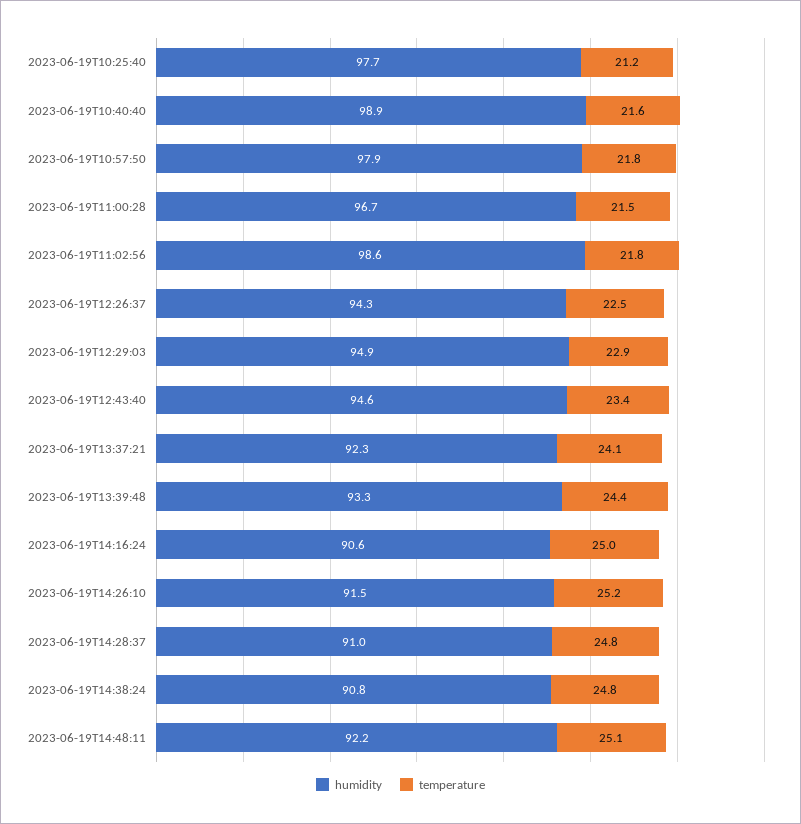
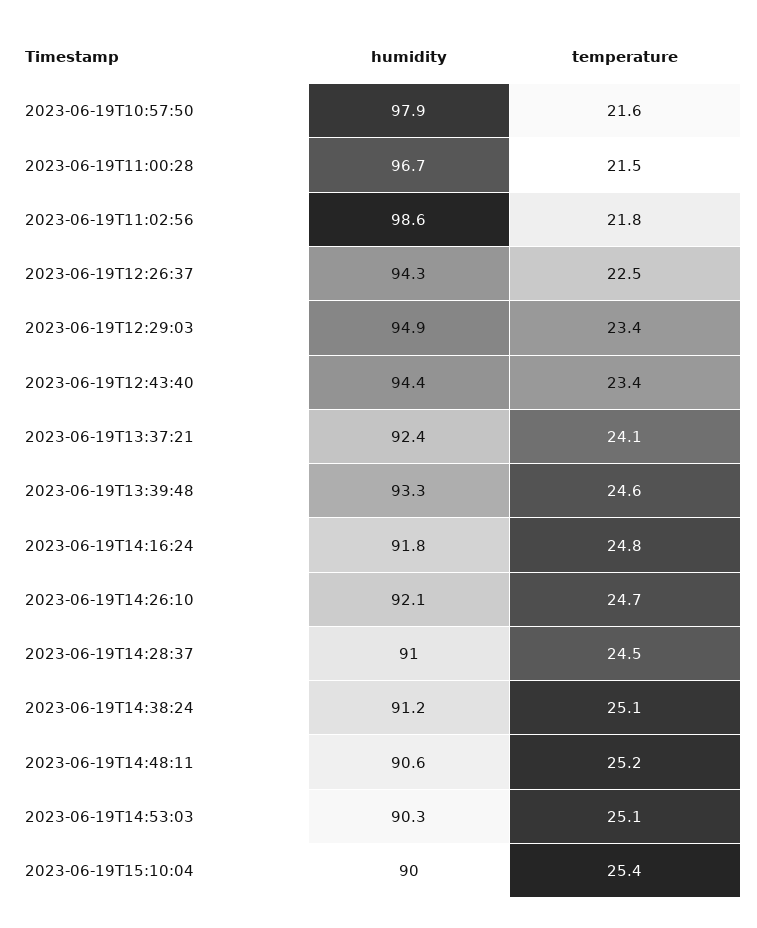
humidity, 2023-06-19T10:25:40: 97.7 -> none
temperature, 2023-06-19T10:25:40: 21.2 -> none
humidity, 2023-06-19T10:40:40: 98.9 -> none
temperature, 2023-06-19T10:40:40: 21.6 -> none
temperature, 2023-06-19T10:57:50: 21.8 -> 21.6
temperature, 2023-06-19T12:29:03: 22.9 -> 23.4
humidity, 2023-06-19T12:43:40: 94.6 -> 94.4
humidity, 2023-06-19T13:37:21: 92.3 -> 92.4
temperature, 2023-06-19T13:39:48: 24.4 -> 24.6
humidity, 2023-06-19T14:16:24: 90.6 -> 91.8
temperature, 2023-06-19T14:16:24: 25 -> 24.8
humidity, 2023-06-19T14:26:10: 91.5 -> 92.1
temperature, 2023-06-19T14:26:10: 25.2 -> 24.7
temperature, 2023-06-19T14:28:37: 24.8 -> 24.5
humidity, 2023-06-19T14:38:24: 90.8 -> 91.2
temperature, 2023-06-19T14:38:24: 24.8 -> 25.1
humidity, 2023-06-19T14:48:11: 92.2 -> 90.6
temperature, 2023-06-19T14:48:11: 25.1 -> 25.2
humidity, 2023-06-19T14:53:03: none -> 90.3
temperature, 2023-06-19T14:53:03: none -> 25.1
humidity, 2023-06-19T15:10:04: none -> 90
temperature, 2023-06-19T15:10:04: none -> 25.4

